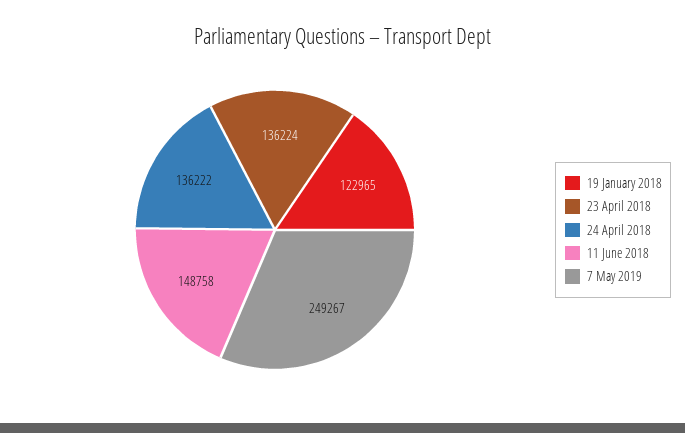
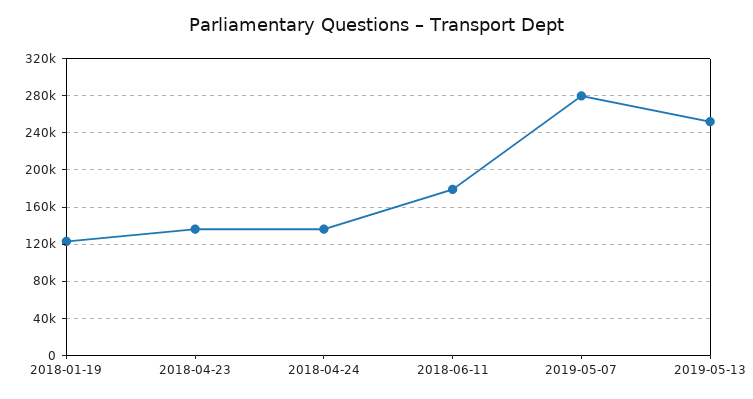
11 June 2018: 148758 -> 180000
7 May 2019: 249267 -> 280000
2019-05-13: none -> 250000

